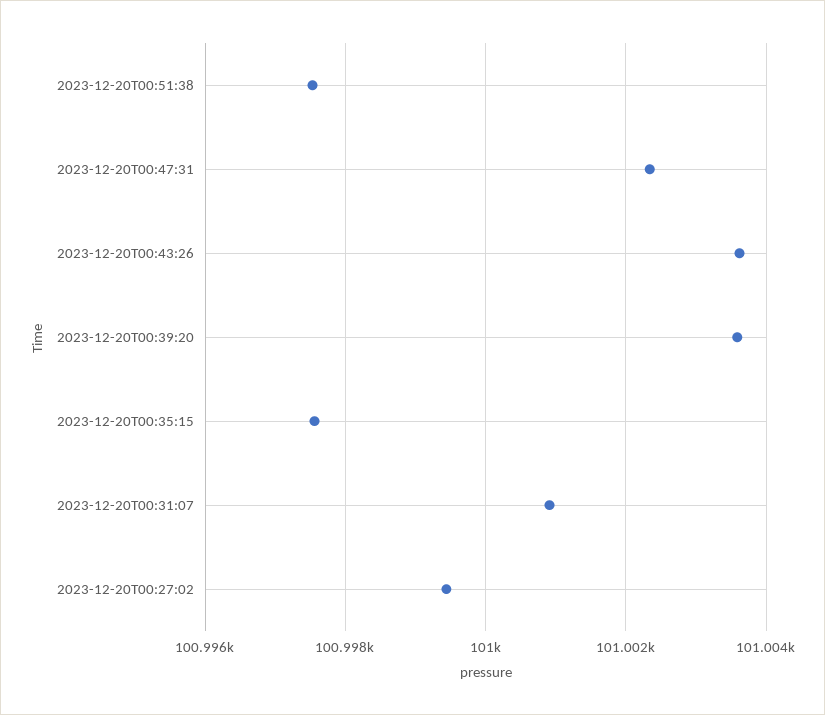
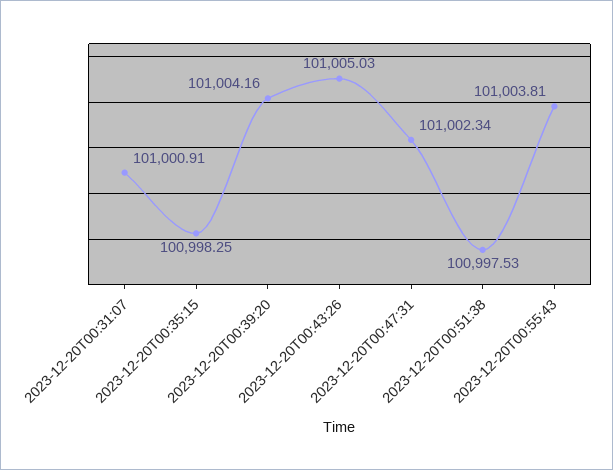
2023-12-20T00:43:26: 101003.6 -> 101005.03
2023-12-20T00:39:20: 101003.6 -> 101004.16
2023-12-20T00:35:15: 100997.6 -> 100998.25
2023-12-20T00:27:02: 100999.4 -> none
2023-12-20T00:55:43: none -> 101003.81

